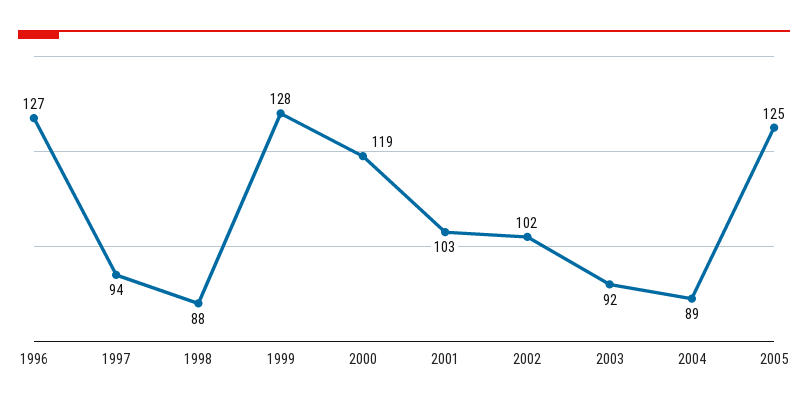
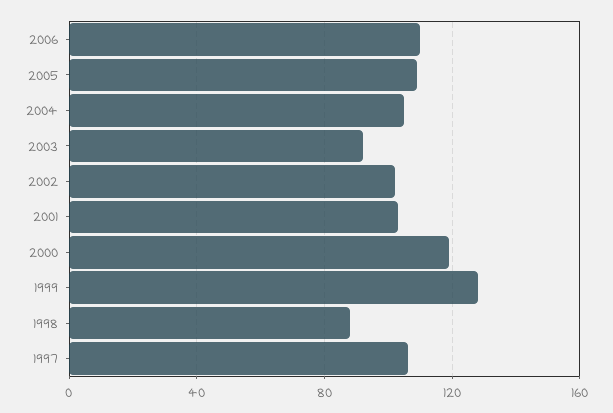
1996: 127 -> none
1997: 94 -> 105
2004: 89 -> 105
2005: 125 -> 110
2006: none -> 110

